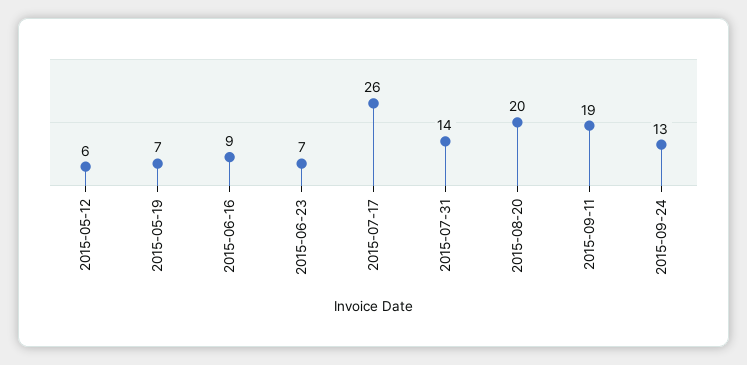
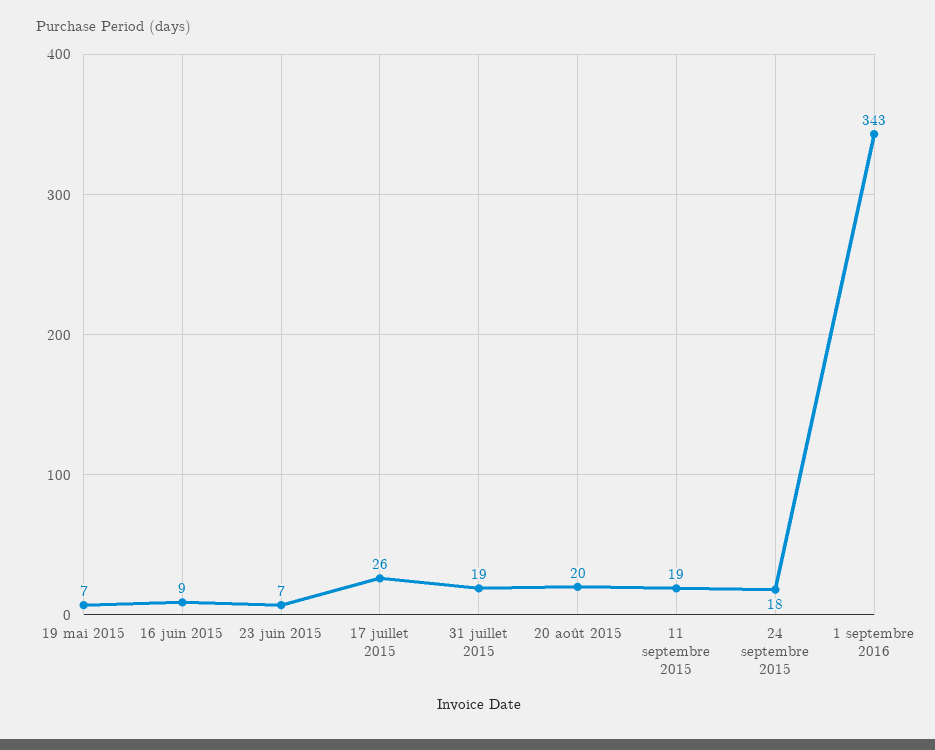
2015-05-12: 6 -> none
2015-07-31: 14 -> 19
2015-09-24: 13 -> 18
1 septembre 2016: none -> 343

